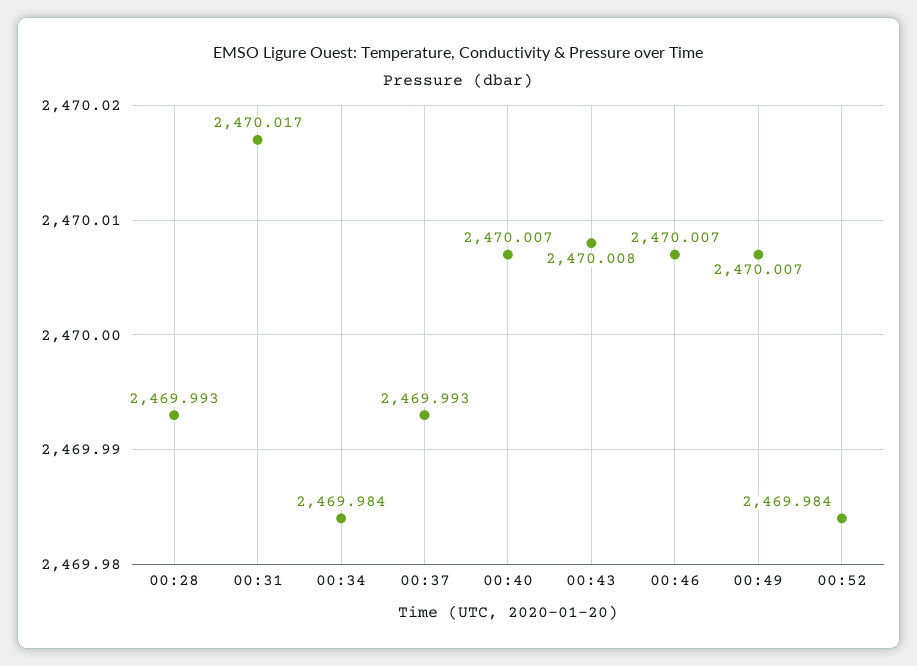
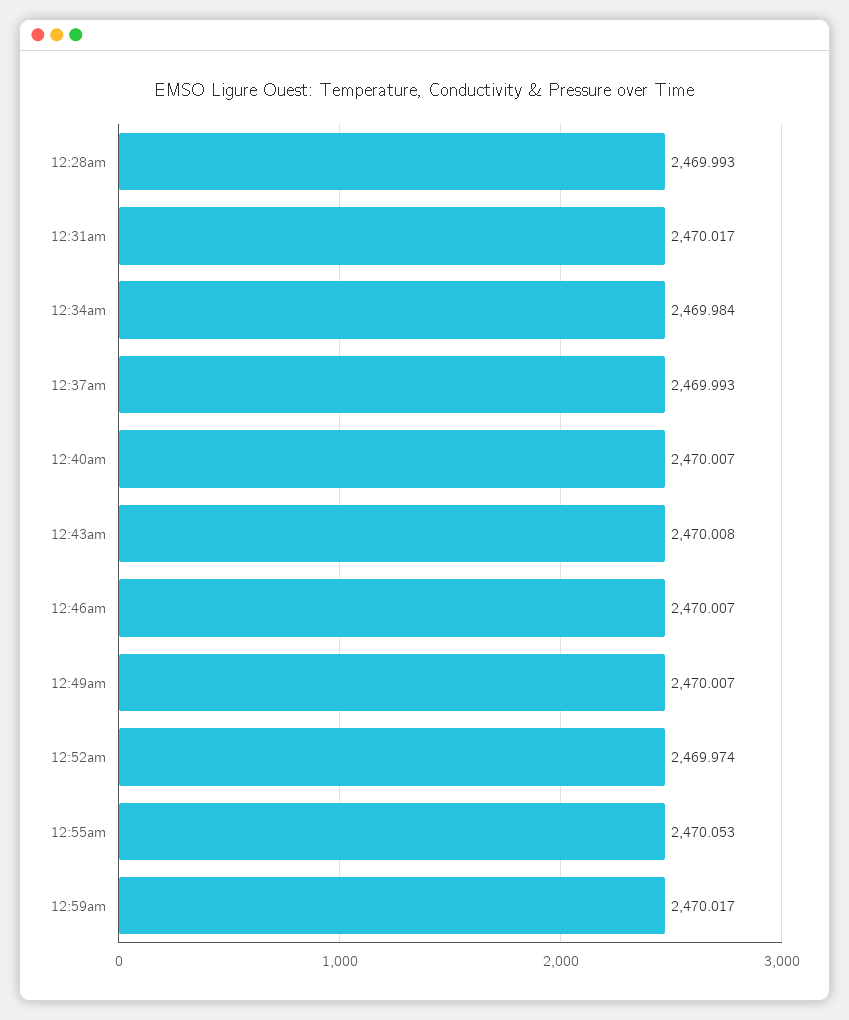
00:52: 2469.984 -> 2469.974
12:55am: none -> 2470.053
12:59am: none -> 2470.017

